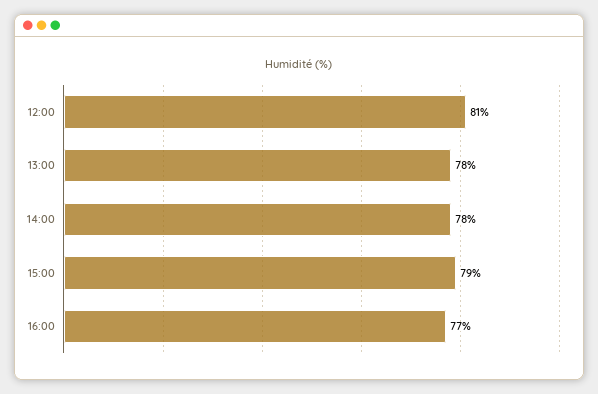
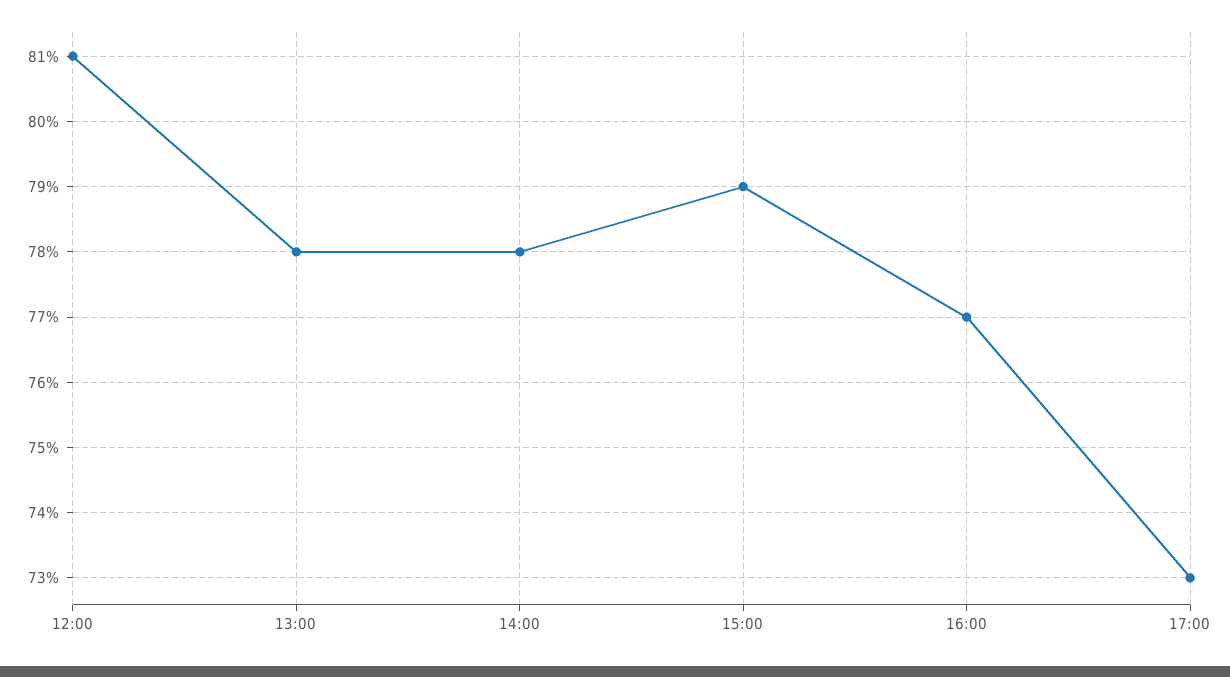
17:00: none -> 73

